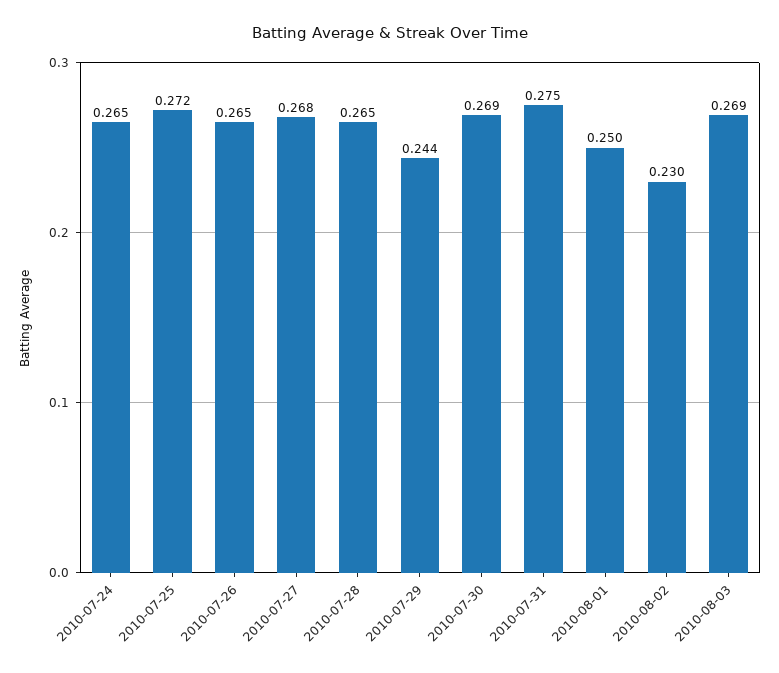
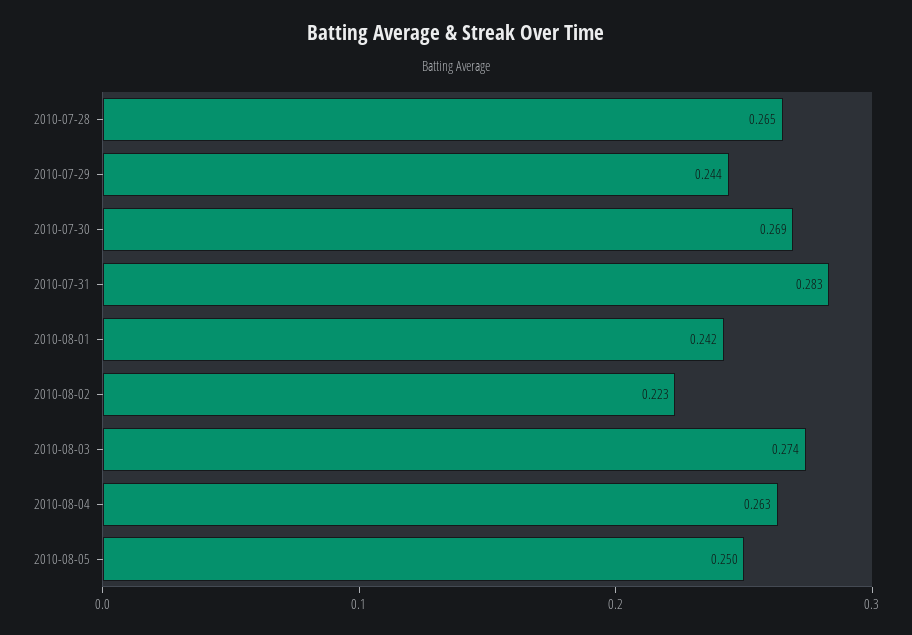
2010-07-24: 0.265 -> none
2010-07-25: 0.272 -> none
2010-07-26: 0.265 -> none
2010-07-27: 0.268 -> none
2010-07-31: 0.275 -> 0.283
2010-08-01: 0.25 -> 0.242
2010-08-02: 0.23 -> 0.223
2010-08-03: 0.269 -> 0.274
2010-08-04: none -> 0.263
2010-08-05: none -> 0.25

